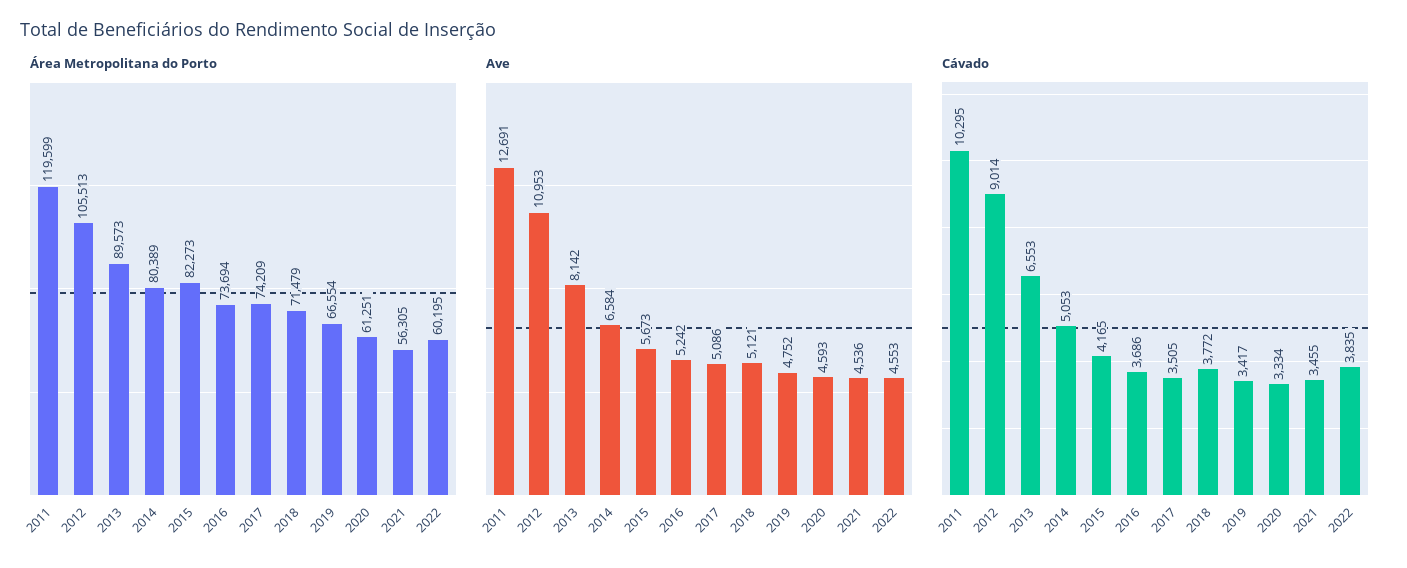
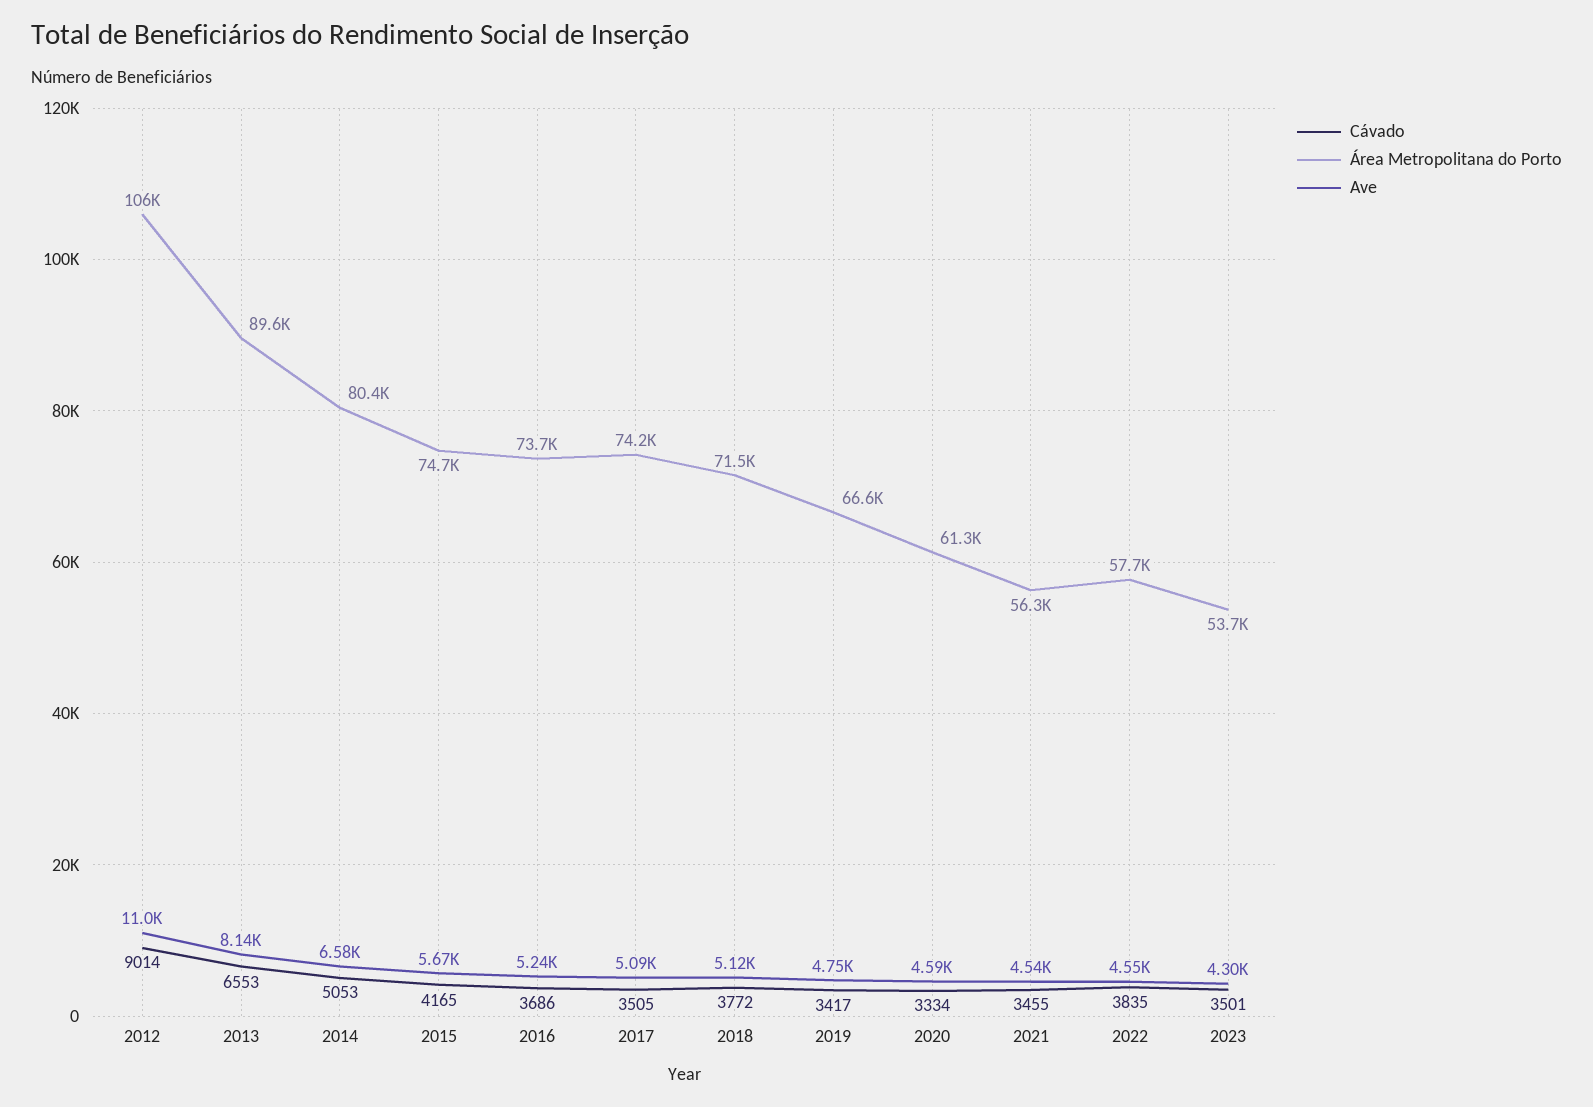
Área Metropolitana do Porto, 2011: 119599 -> none
Área Metropolitana do Porto, 2015: 82273 -> 74700
Área Metropolitana do Porto, 2022: 60195 -> 57700
Ave, 2011: 12691 -> none
Cávado, 2011: 10295 -> none
Cávado, 2023: none -> 3501
Área Metropolitana do Porto, 2023: none -> 53700
Ave, 2023: none -> 4300

